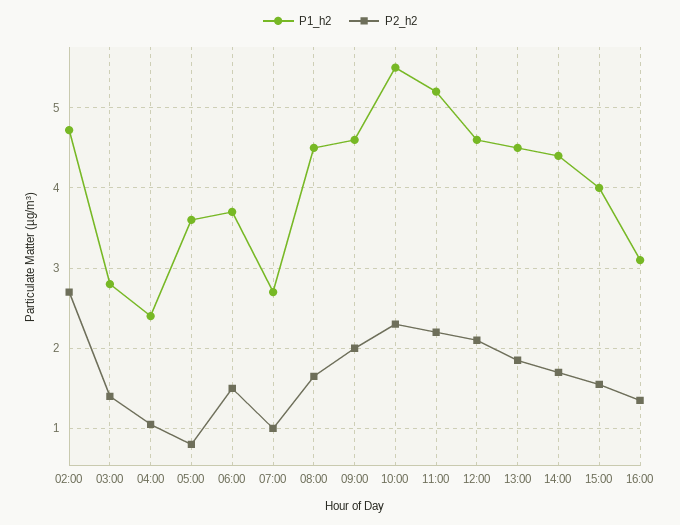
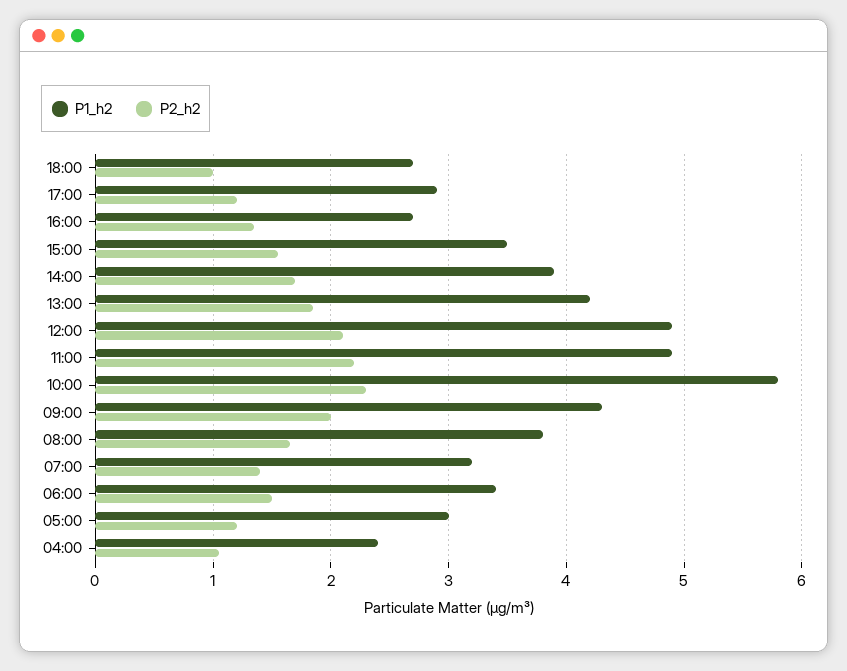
P1_h2, 02:00: 4.7 -> none
P2_h2, 02:00: 2.7 -> none
P1_h2, 03:00: 2.8 -> none
P2_h2, 03:00: 1.4 -> none
P1_h2, 05:00: 3.6 -> 3
P2_h2, 05:00: 0.8 -> 1.2
P1_h2, 06:00: 3.7 -> 3.4
P1_h2, 07:00: 2.7 -> 3.2
P2_h2, 07:00: 1 -> 1.4
P1_h2, 08:00: 4.5 -> 3.8
P1_h2, 09:00: 4.6 -> 4.3
P1_h2, 10:00: 5.5 -> 5.8
P1_h2, 11:00: 5.2 -> 4.9
P1_h2, 12:00: 4.6 -> 4.9
P1_h2, 13:00: 4.5 -> 4.2
P1_h2, 14:00: 4.4 -> 3.9
P1_h2, 15:00: 4 -> 3.5
P1_h2, 16:00: 3.1 -> 2.7
P1_h2, 18:00: none -> 2.7
P2_h2, 18:00: none -> 1
P1_h2, 17:00: none -> 2.9
P2_h2, 17:00: none -> 1.2

